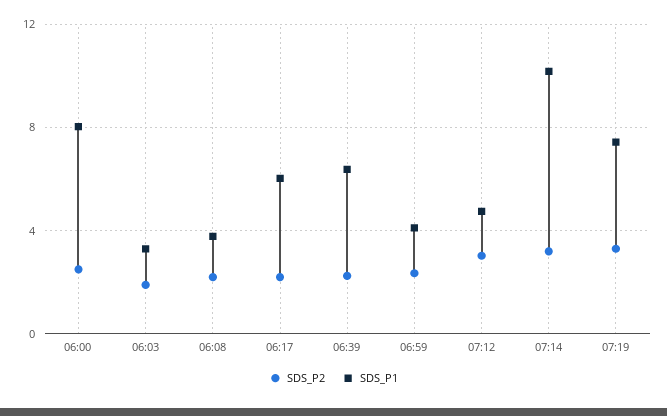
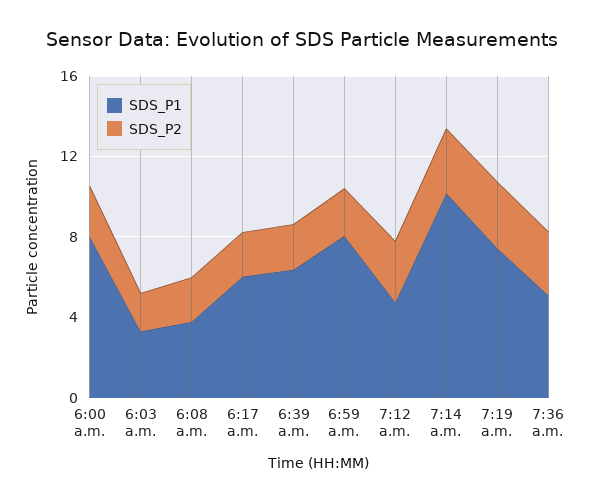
SDS_P1, 06:59: 4 -> 8
SDS_P1, 7:36 a.m.: none -> 5
SDS_P2, 7:36 a.m.: none -> 3

